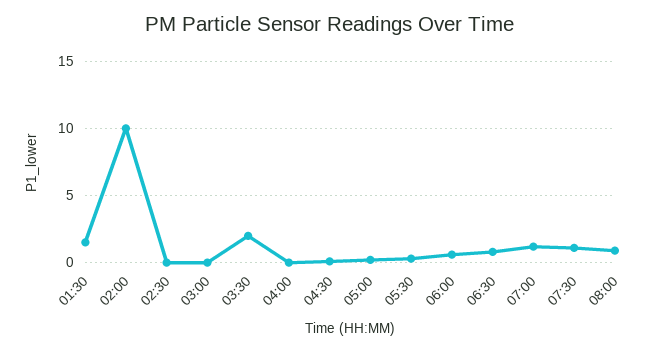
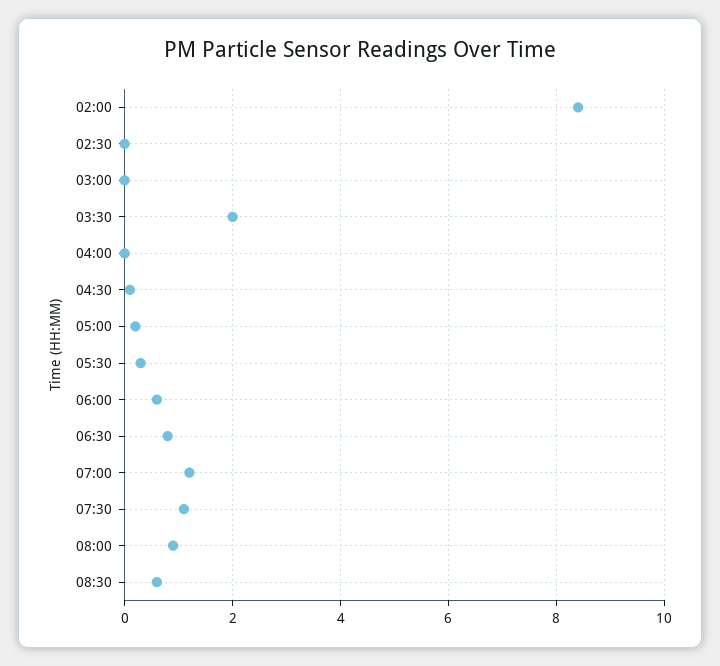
01:30: 1.5 -> none
02:00: 10 -> 8.5
08:30: none -> 0.5

